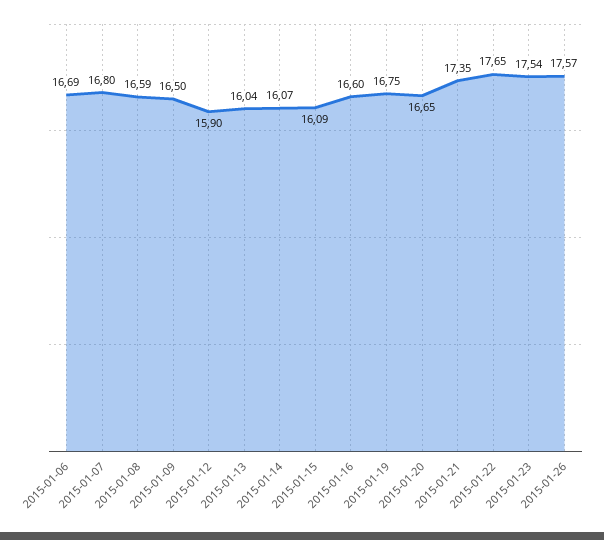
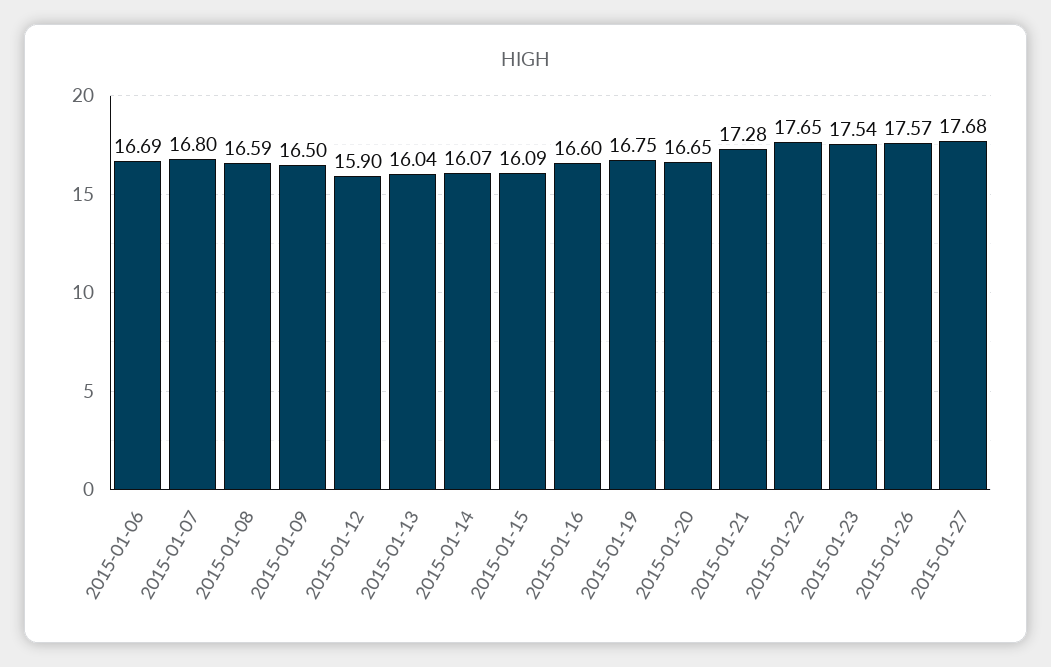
2015-01-21: 17.35 -> 17.28
2015-01-27: none -> 17.68

